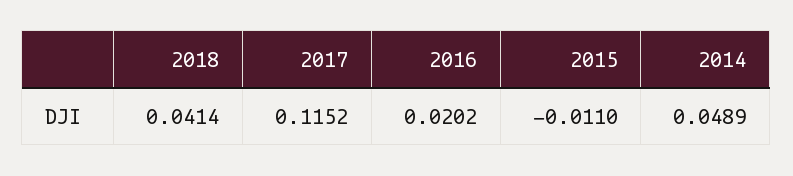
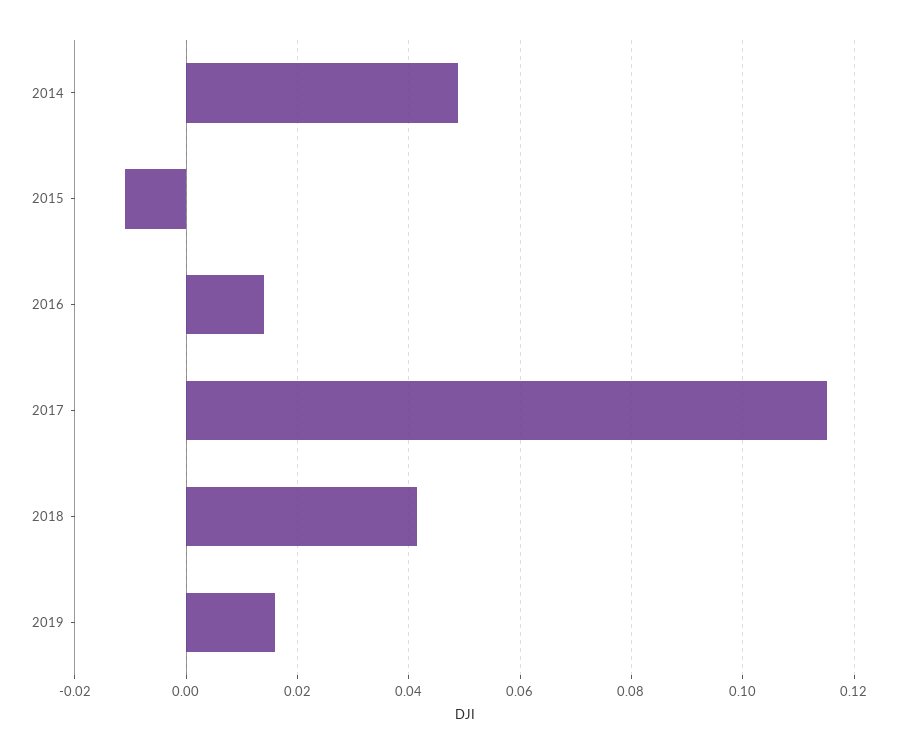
2016: 0.0202 -> 0.014
2019: none -> 0.016

